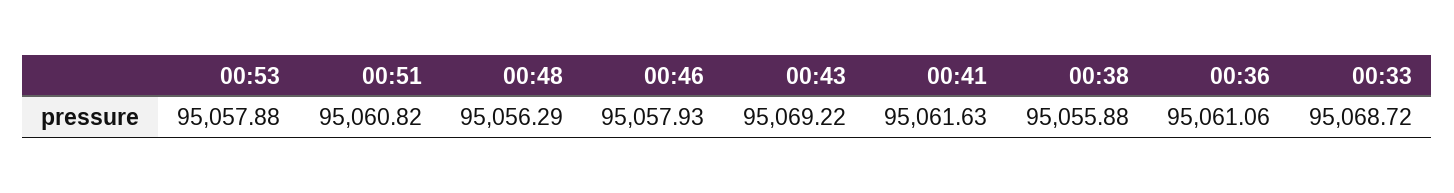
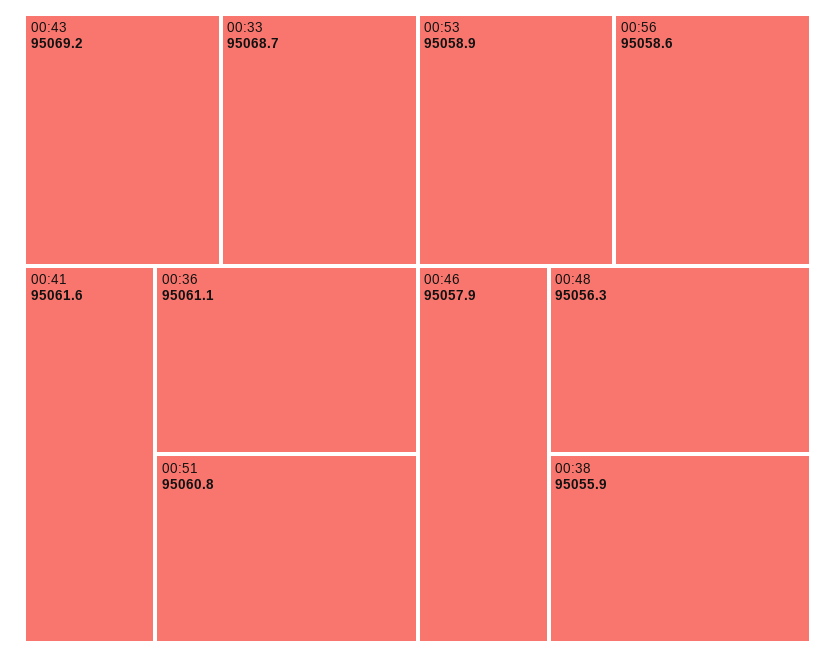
00:53: 95057.88 -> 95058.9
00:56: none -> 95058.6

